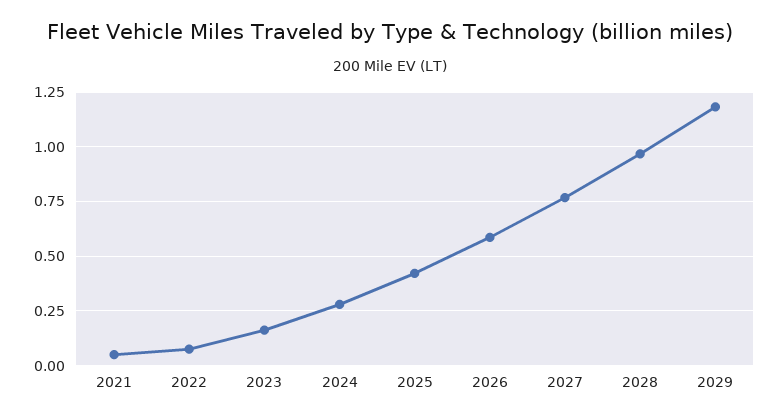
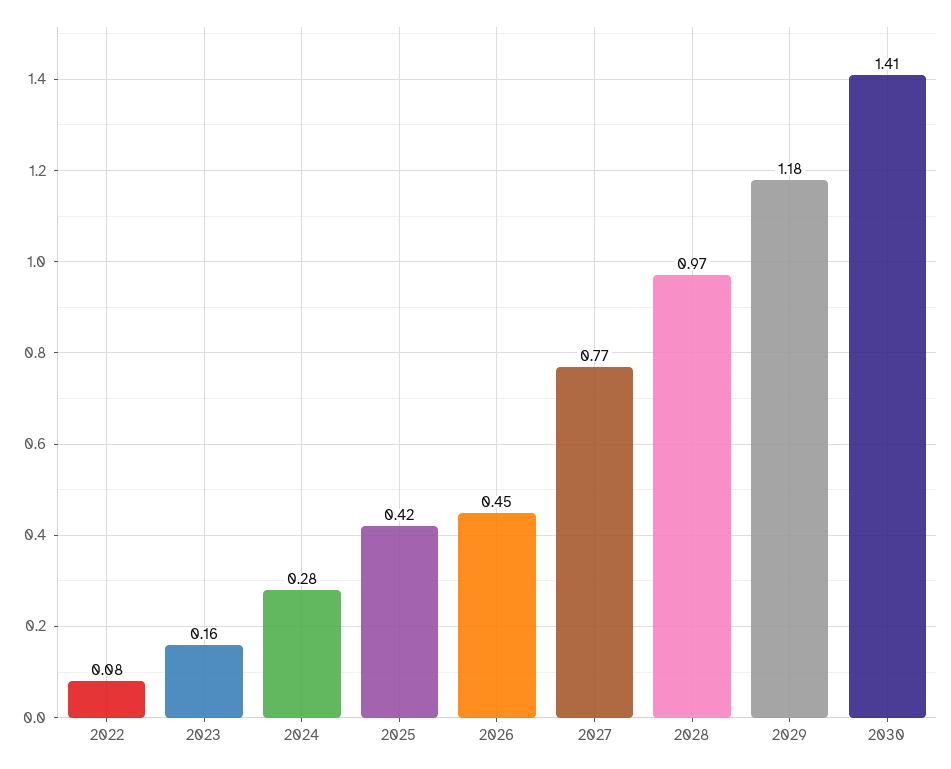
2021: 0.05 -> none
2026: 0.6 -> 0.45
2030: none -> 1.41

